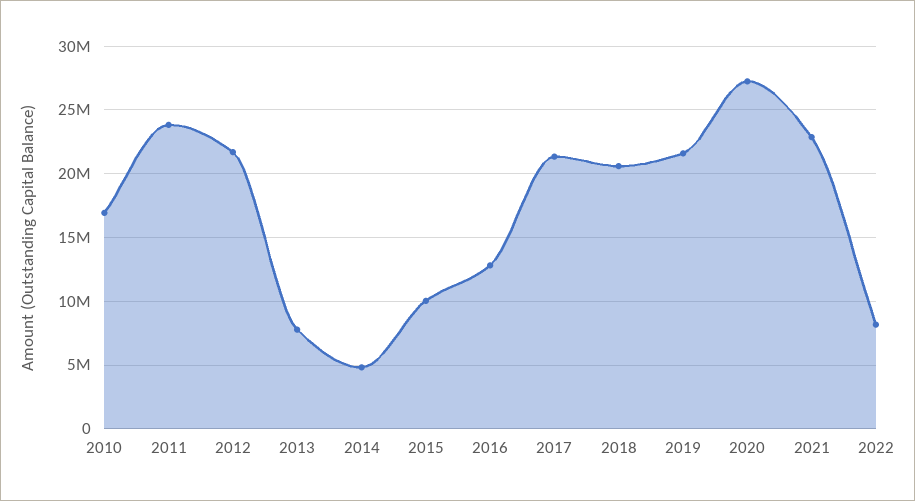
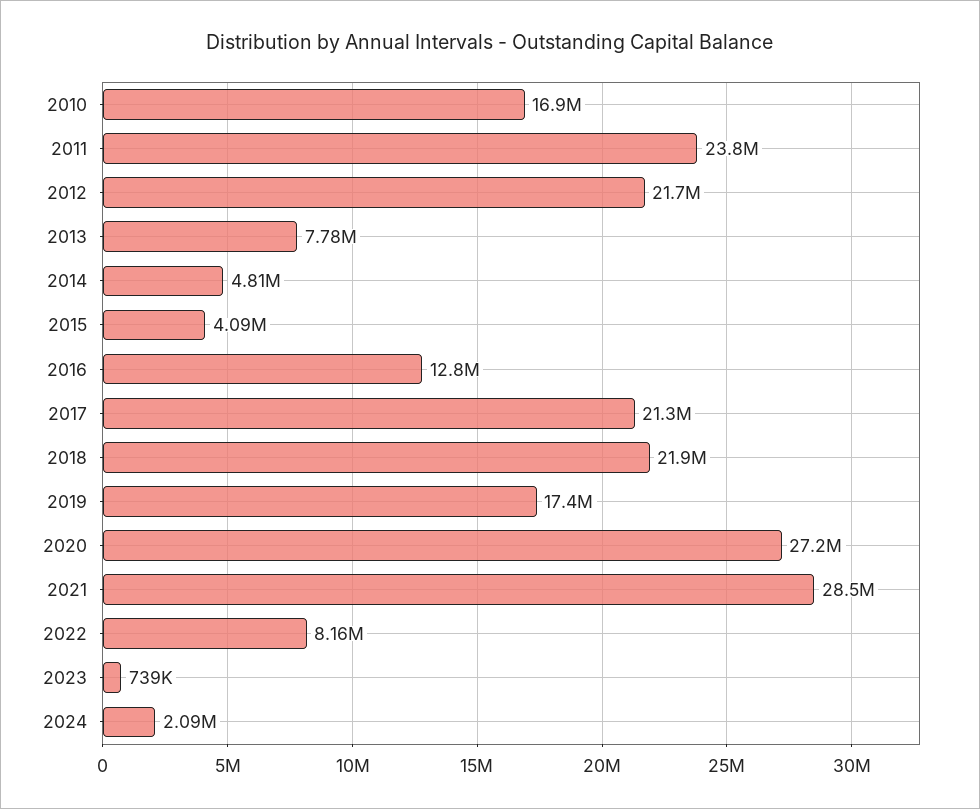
2015: 10000000 -> 4090000
2018: 20500000 -> 21900000
2019: 21500000 -> 17400000
2021: 23000000 -> 28500000
2023: none -> 739000
2024: none -> 2090000

